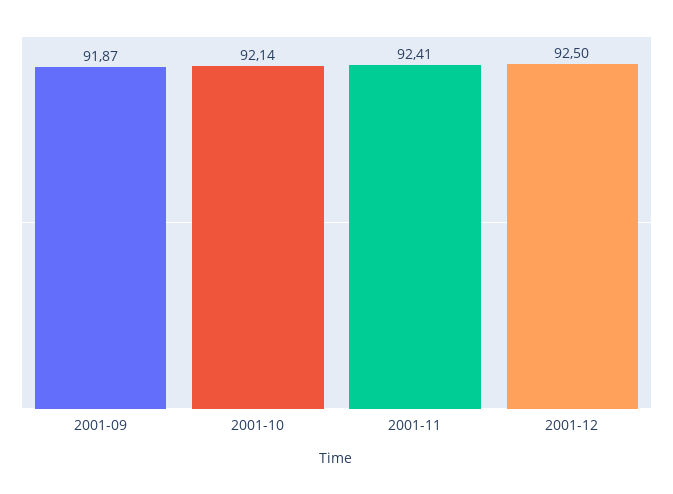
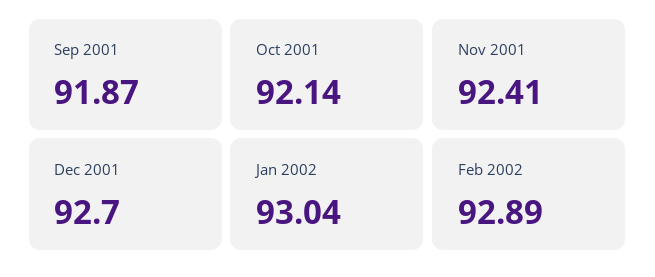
2001-12: 92.5 -> 92.7
Jan 2002: none -> 93.04
Feb 2002: none -> 92.89

